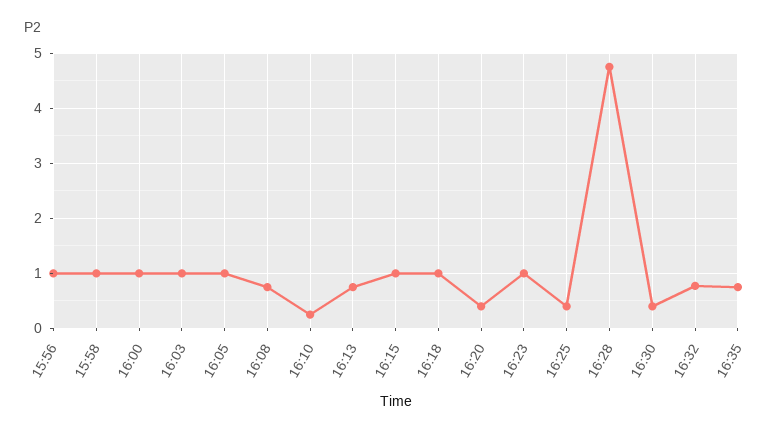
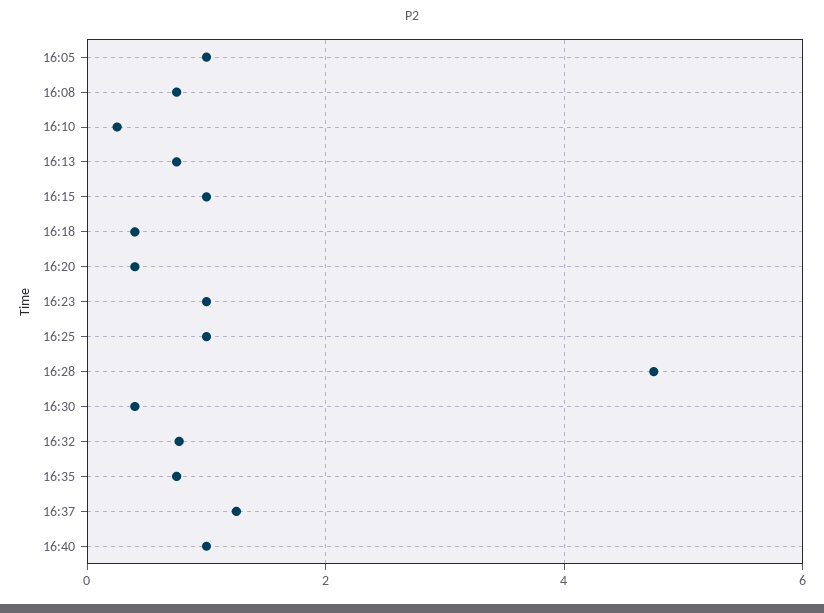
15:56: 1 -> none
15:58: 1 -> none
16:00: 1 -> none
16:03: 1 -> none
16:18: 1 -> 0.4
16:25: 0.4 -> 1
16:37: none -> 1.2
16:40: none -> 1

